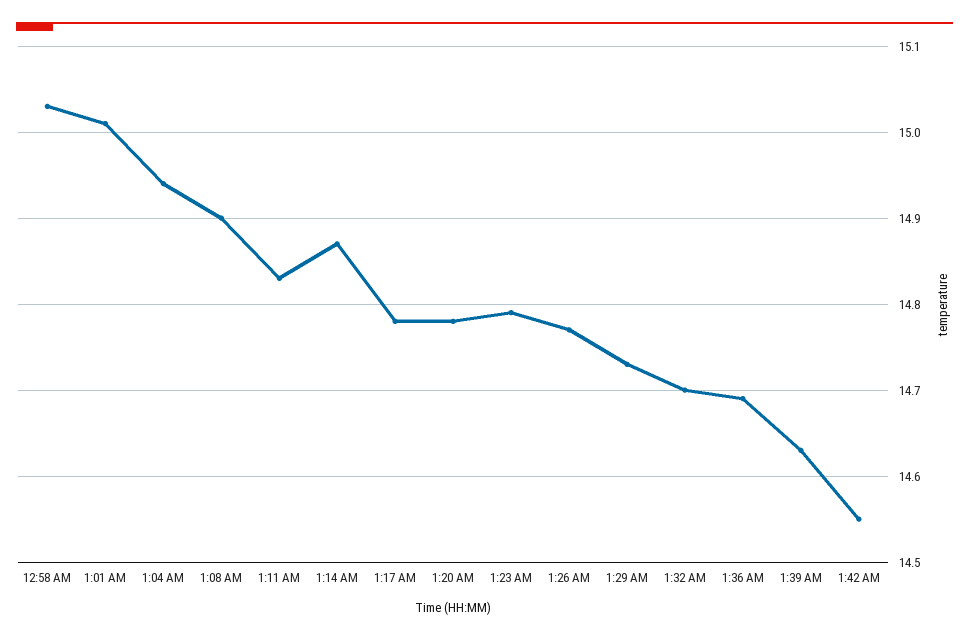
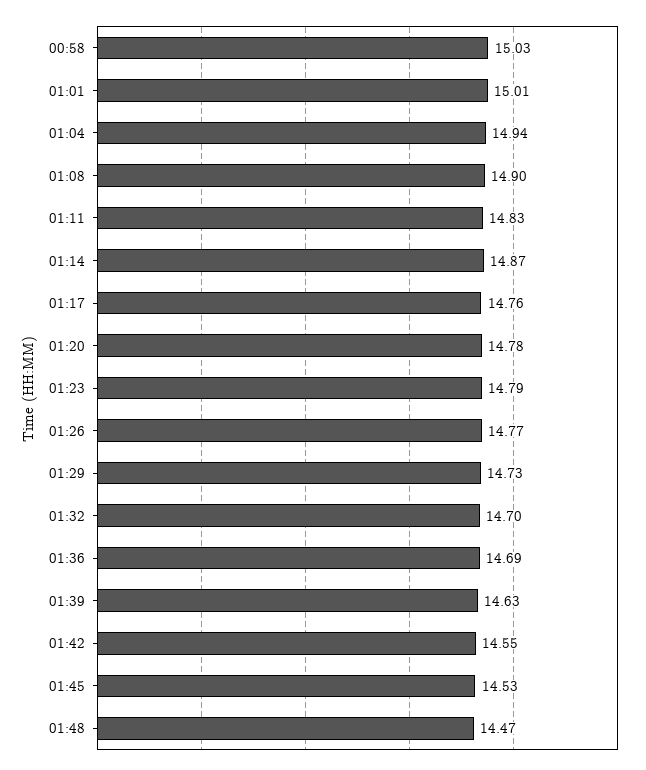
1:17 AM: 14.78 -> 14.76
01:45: none -> 14.53
01:48: none -> 14.47

